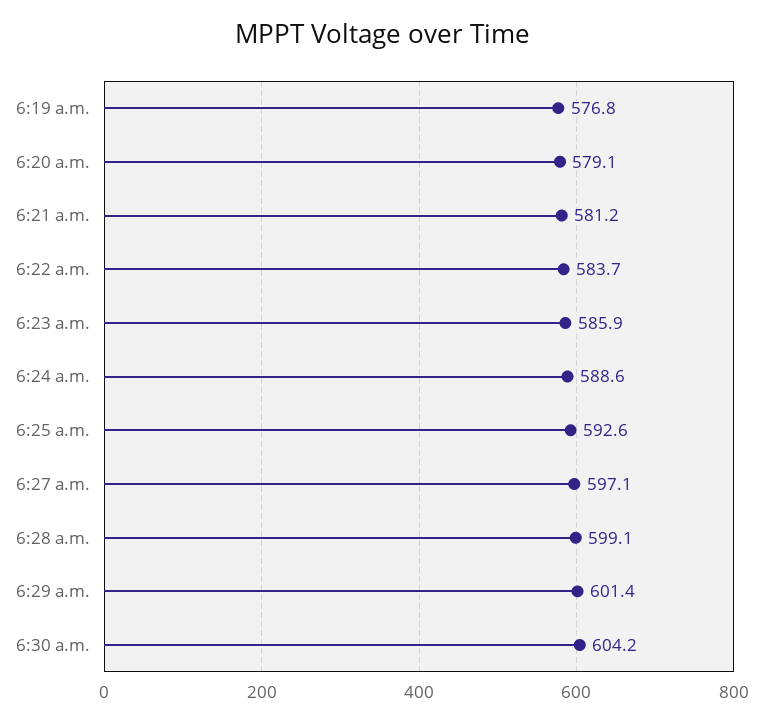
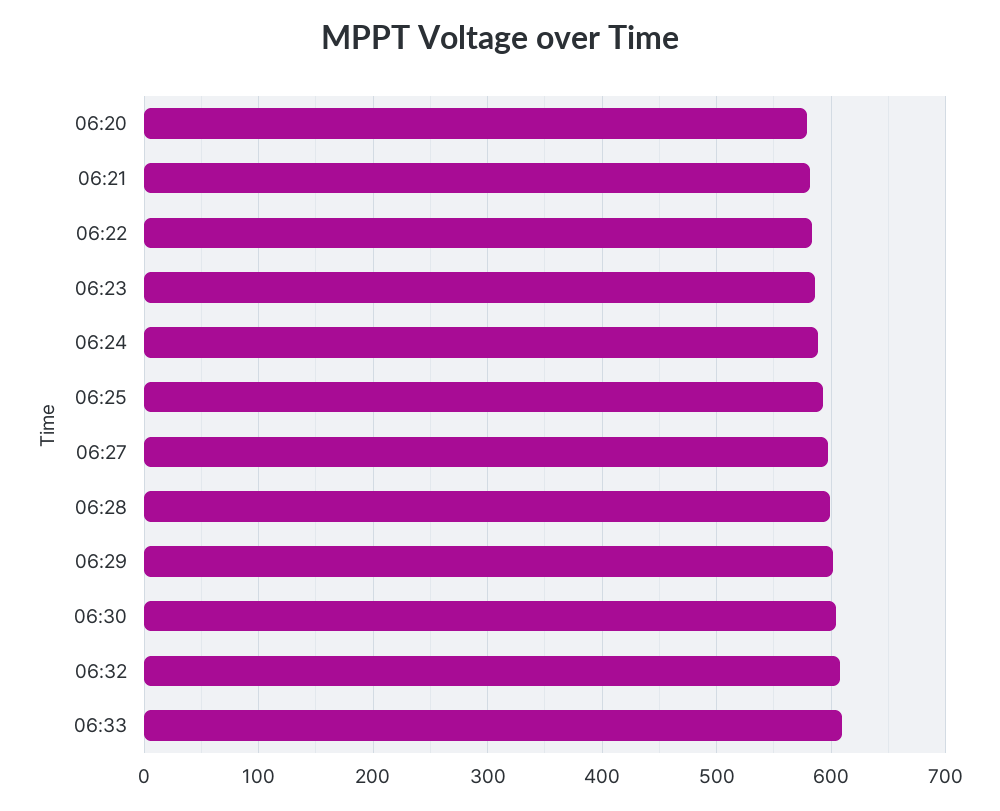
6:19 a.m.: 576.8 -> none
06:32: none -> 610
06:33: none -> 610

